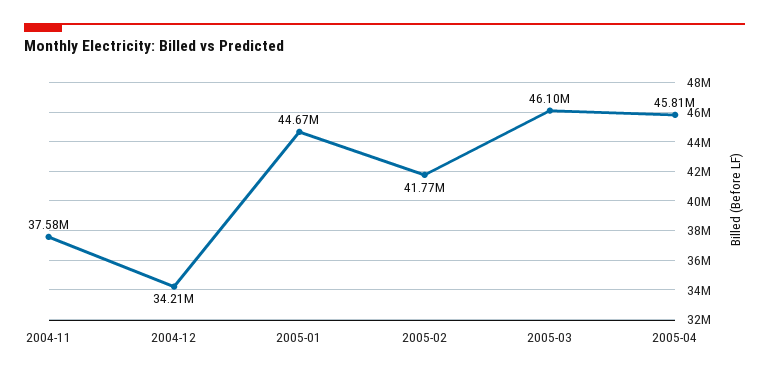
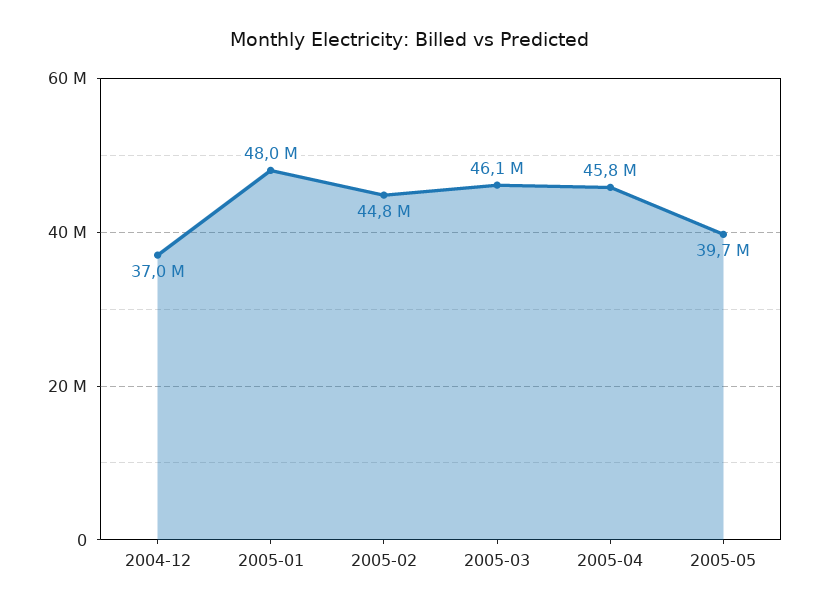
2004-11: 37580000 -> none
2004-12: 34210000 -> 37000000
2005-01: 44670000 -> 48000000
2005-02: 41770000 -> 44800000
2005-05: none -> 39700000

